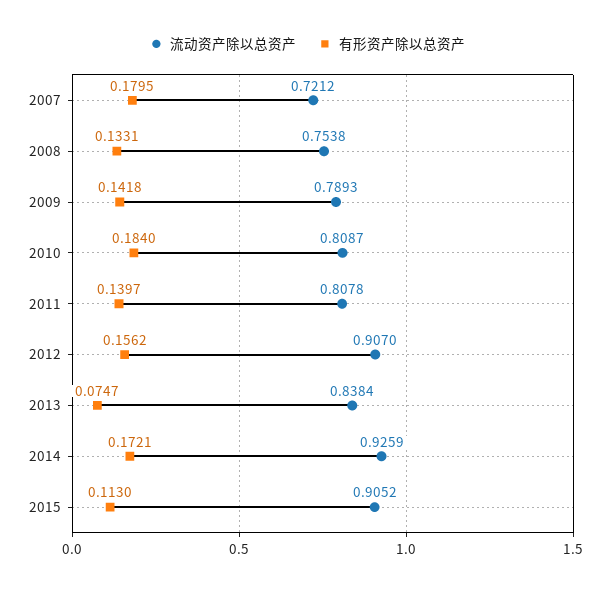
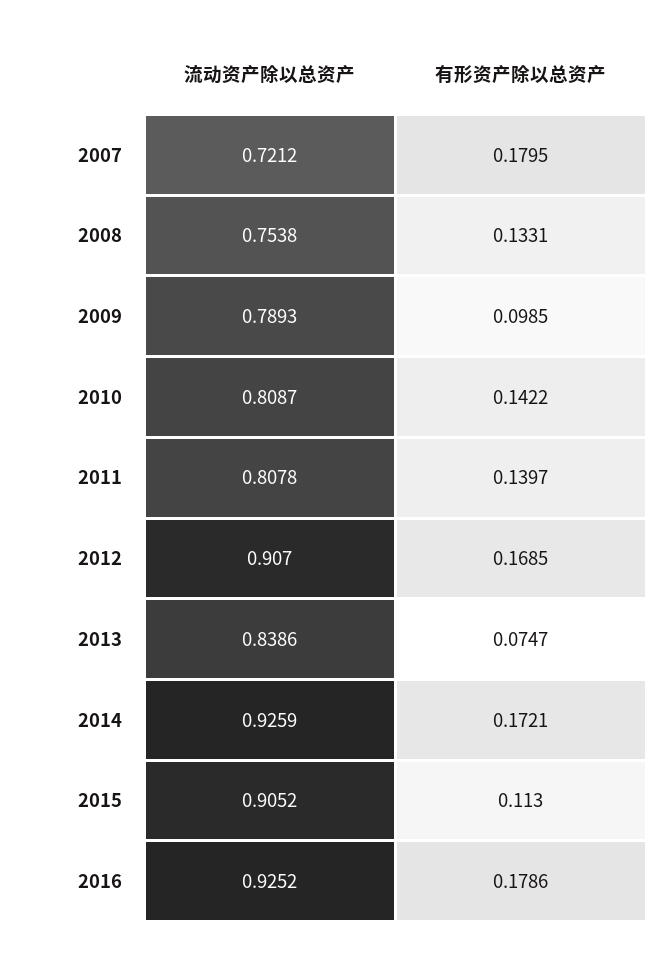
有形资产除以总资产, 2009: 0.1418 -> 0.0985
有形资产除以总资产, 2010: 0.184 -> 0.1422
有形资产除以总资产, 2012: 0.1562 -> 0.1685
流动资产除以总资产, 2013: 0.8384 -> 0.8386
流动资产除以总资产, 2016: none -> 0.9252
有形资产除以总资产, 2016: none -> 0.1786

